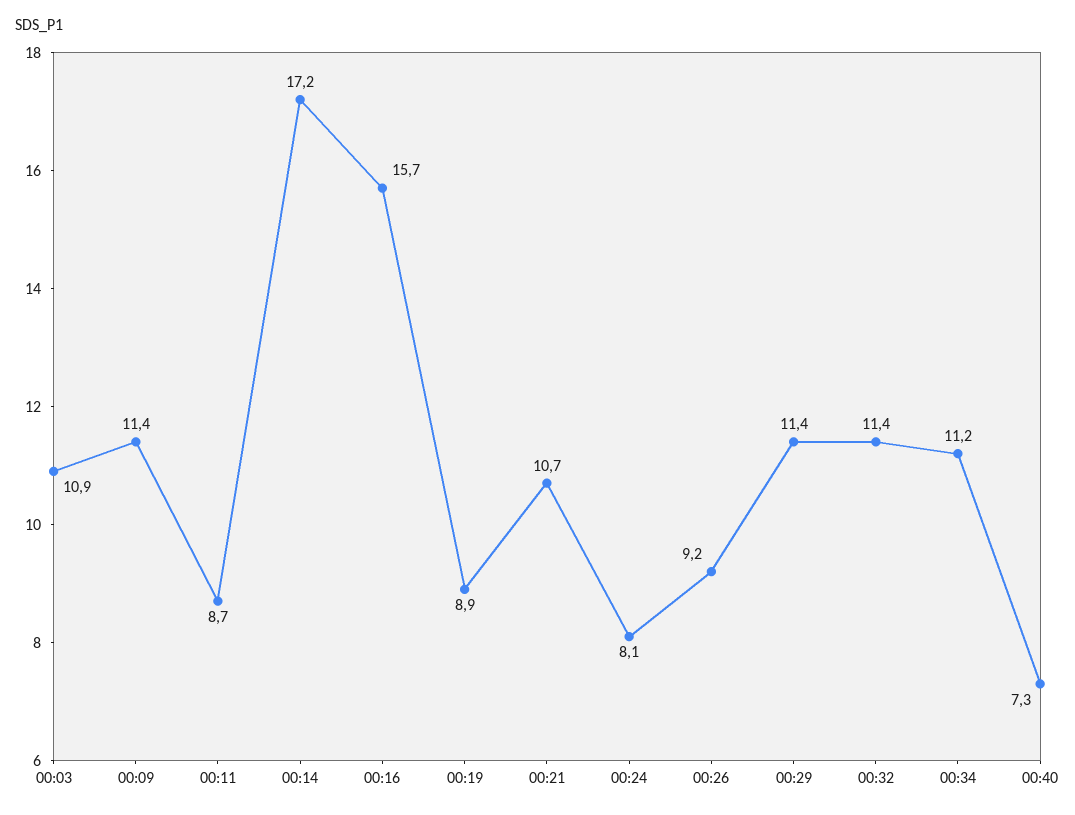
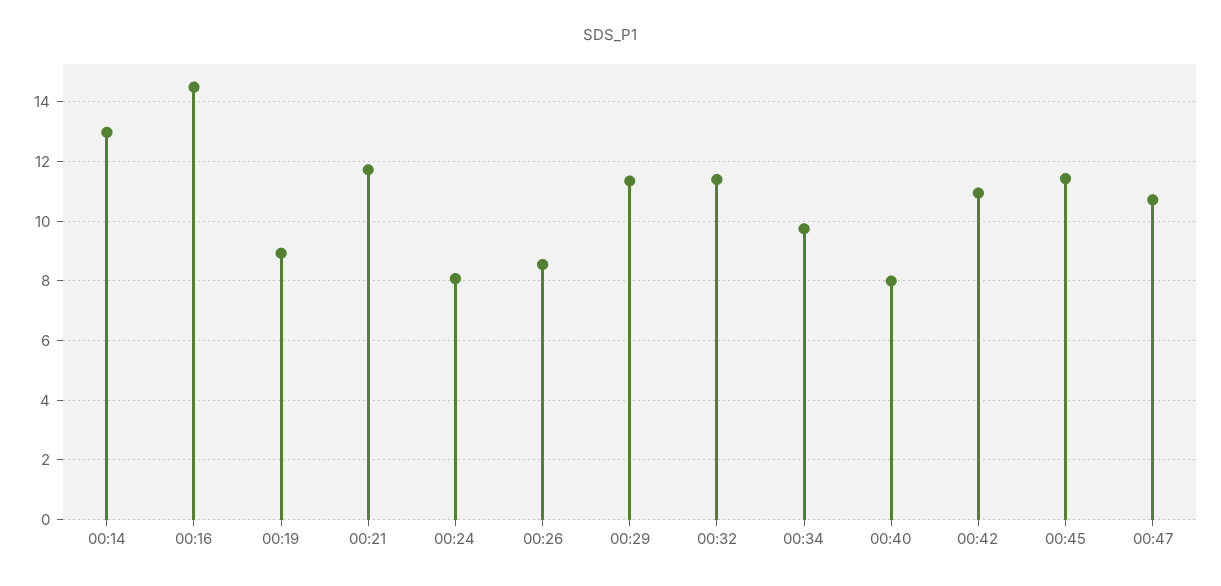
00:03: 10.9 -> none
00:09: 11.4 -> none
00:11: 8.7 -> none
00:14: 17.2 -> 13
00:16: 15.7 -> 14.5
00:21: 10.7 -> 11.75
00:26: 9.2 -> 8.5
00:34: 11.2 -> 9.75
00:40: 7.3 -> 8
00:42: none -> 11
00:45: none -> 11.5
00:47: none -> 10.75

